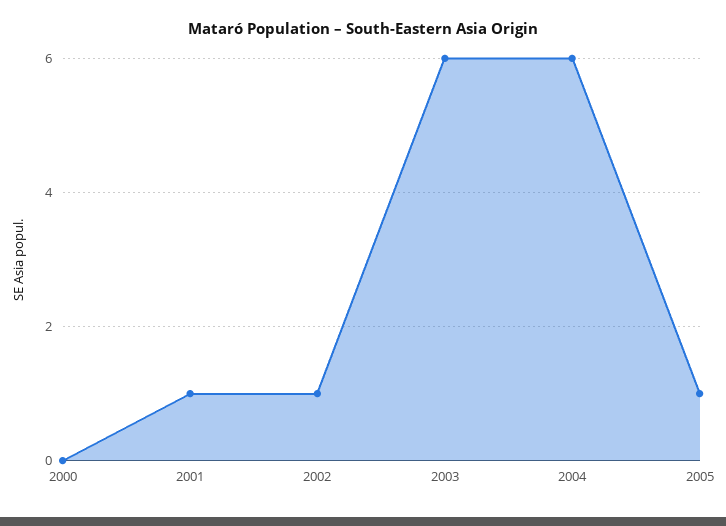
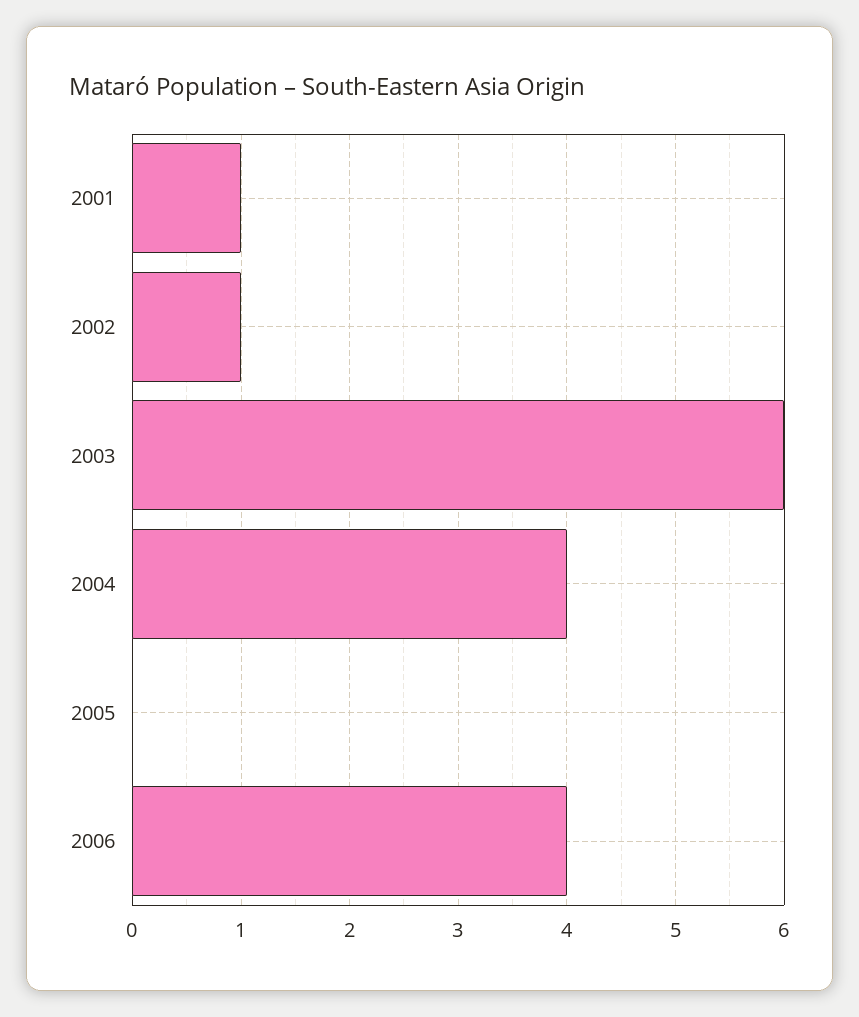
2000: 0 -> none
2004: 6 -> 4
2005: 1 -> 0
2006: none -> 4

